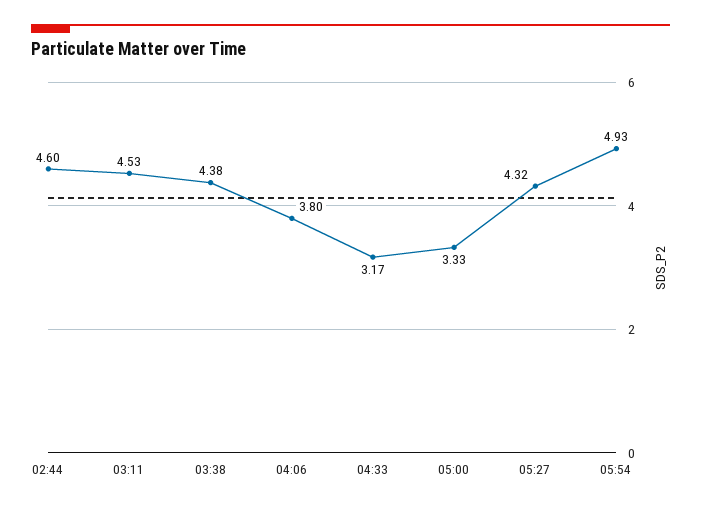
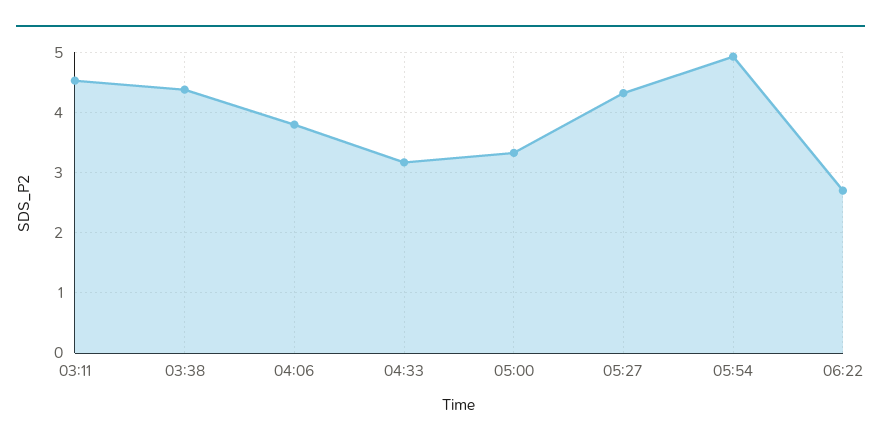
02:44: 4.6 -> none
06:22: none -> 2.7

